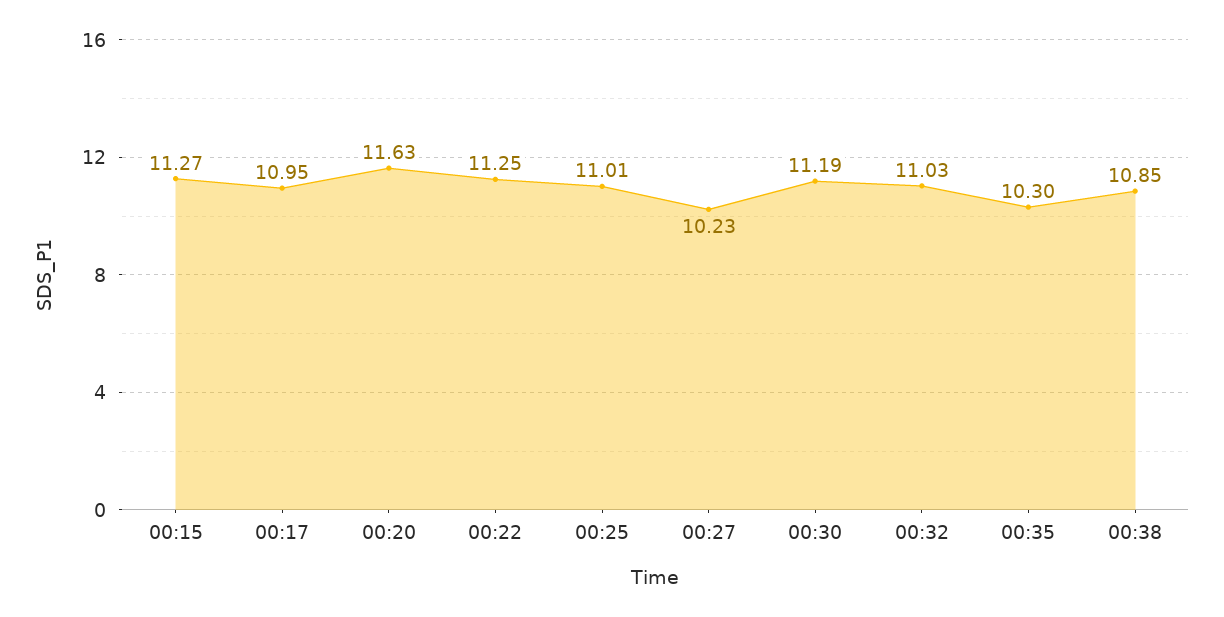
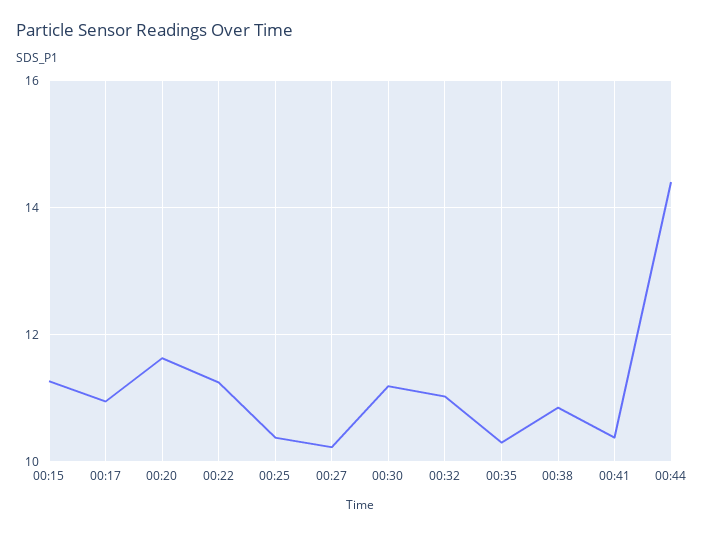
00:25: 11.01 -> 10.4
00:41: none -> 10.4
00:44: none -> 14.4

